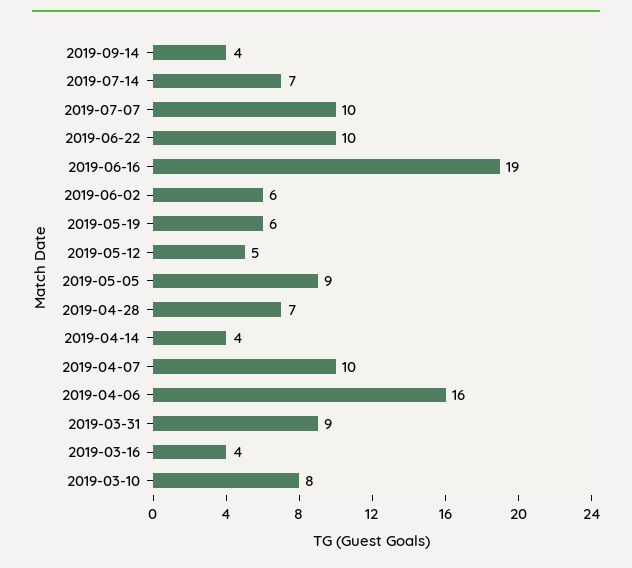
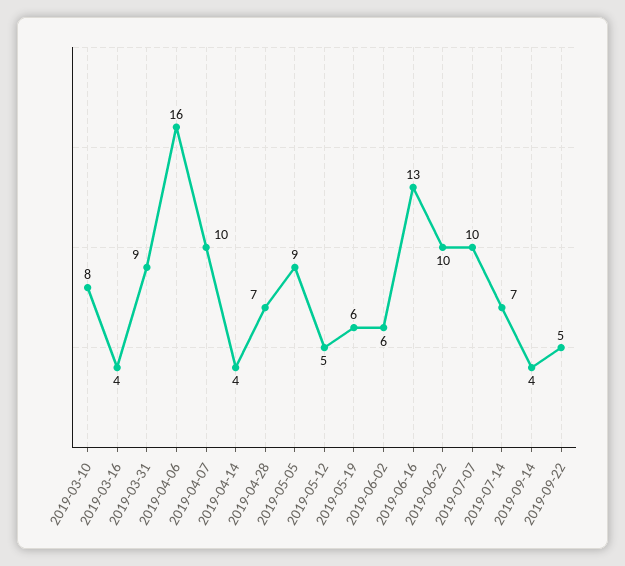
2019-06-16: 19 -> 13
2019-09-22: none -> 5

